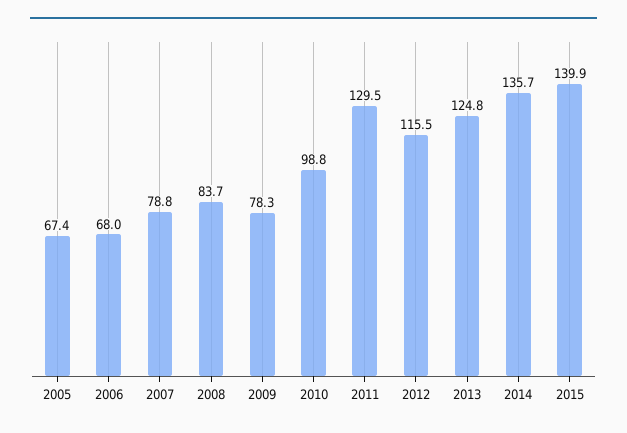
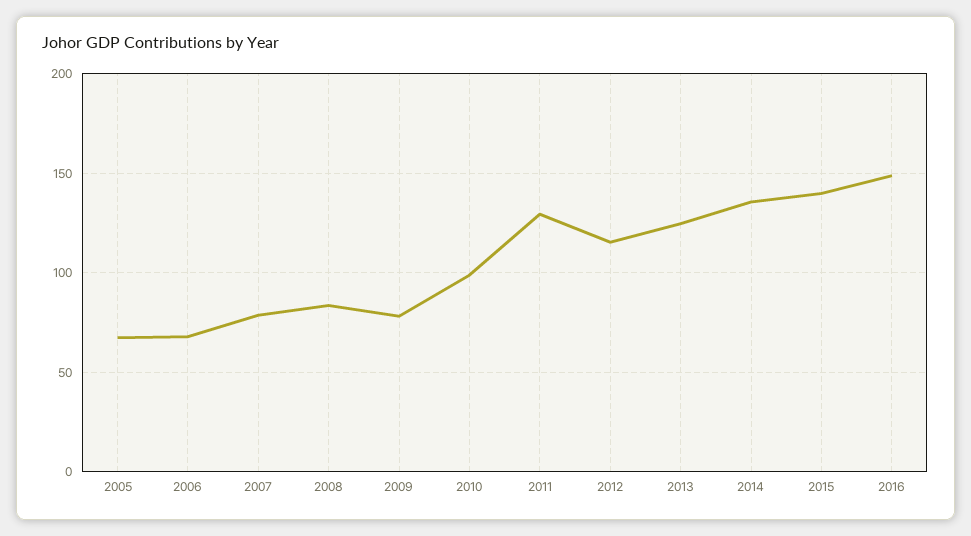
2016: none -> 150

